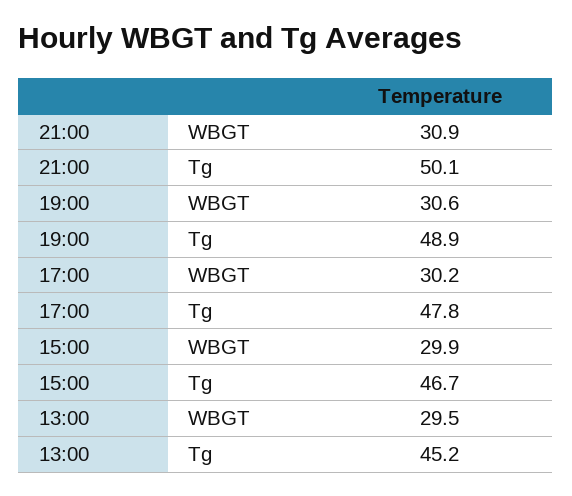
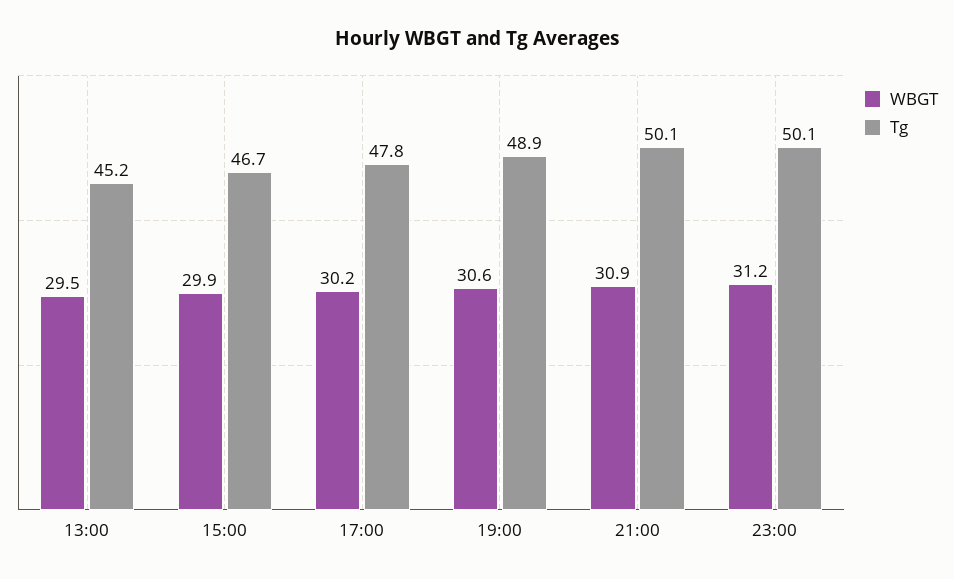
WBGT, 23:00: none -> 31.2
Tg, 23:00: none -> 50.1

